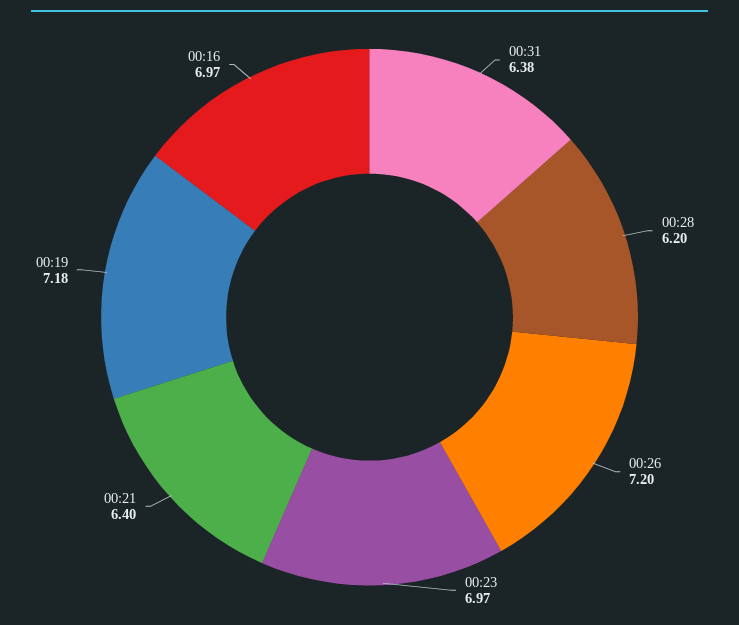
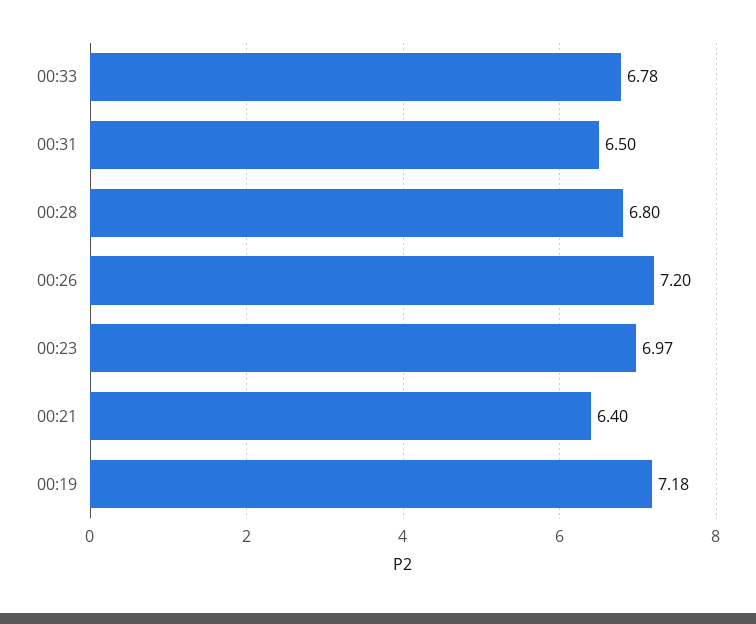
00:31: 6.38 -> 6.5
00:28: 6.2 -> 6.8
00:16: 6.97 -> none
00:33: none -> 6.78

